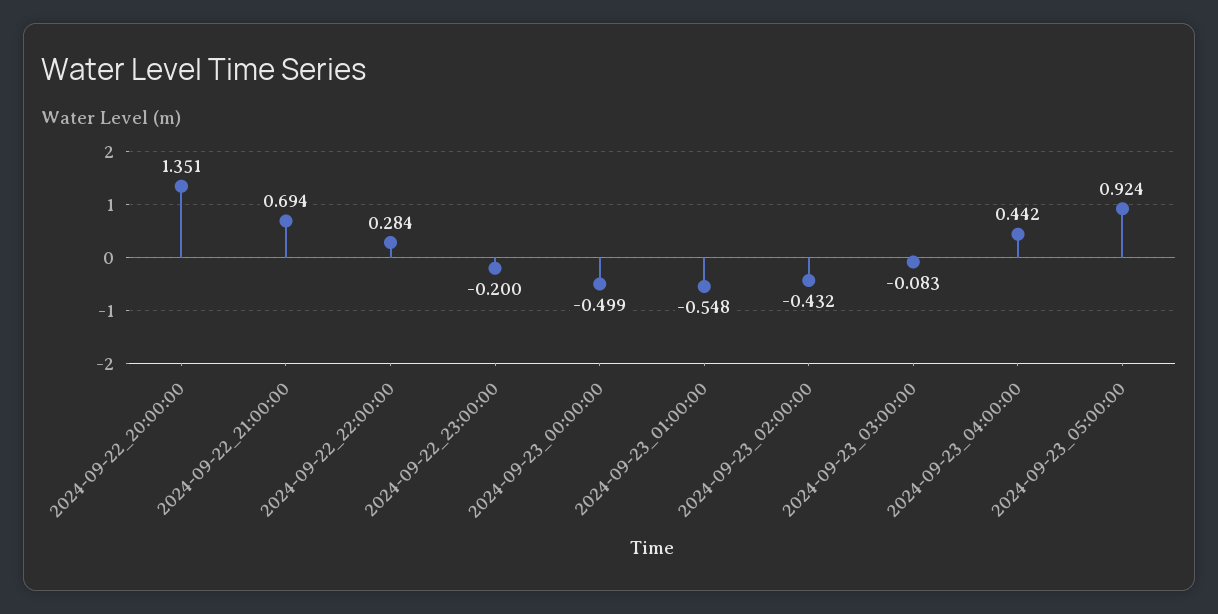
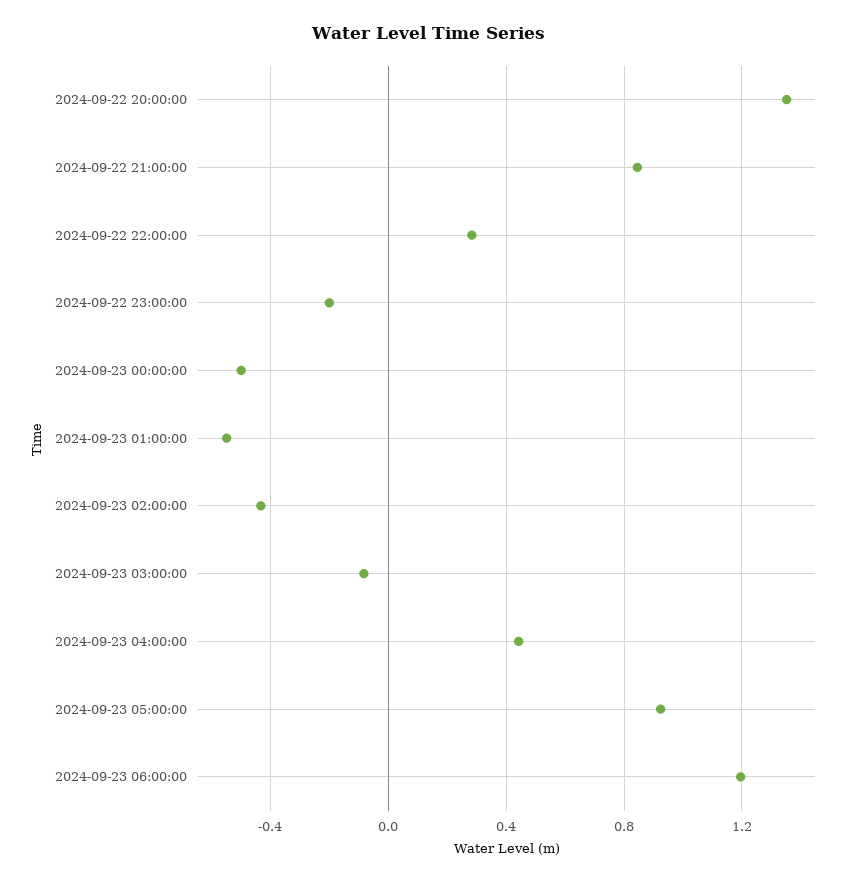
2024-09-22_21:00:00: 0.694 -> 0.85
2024-09-23 06:00:00: none -> 1.2

